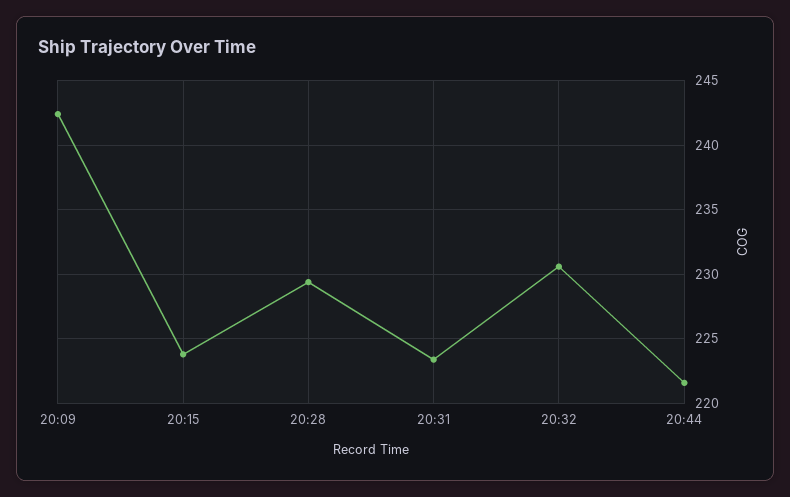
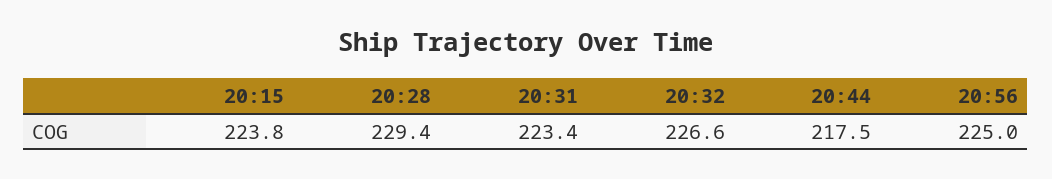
20:09: 242.5 -> none
20:32: 230.5 -> 226.6
20:44: 221.5 -> 217.5
20:56: none -> 225

